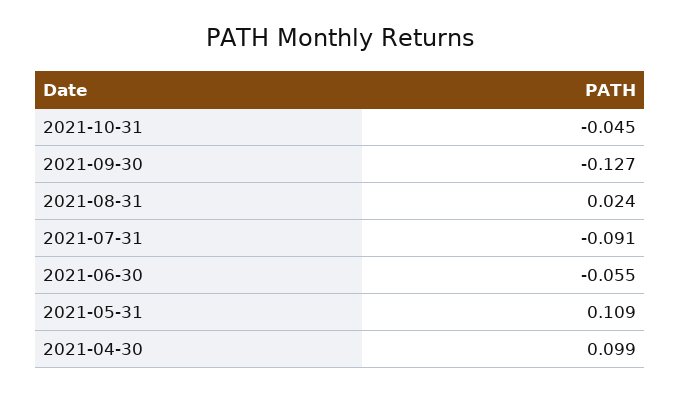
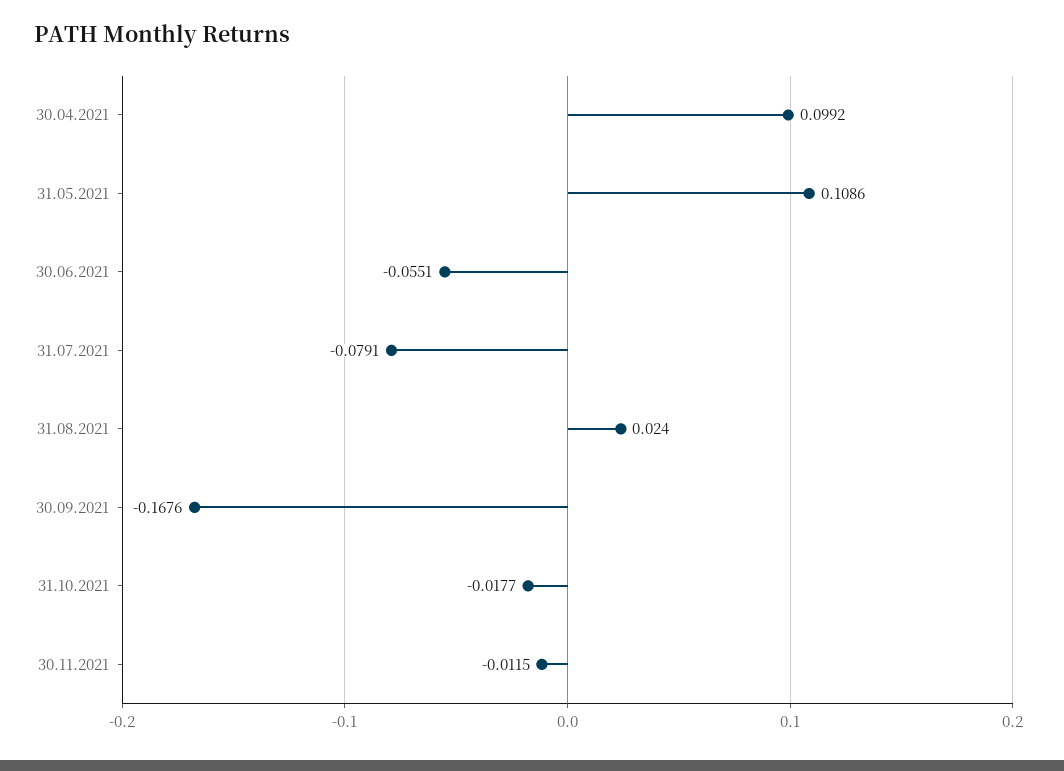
2021-10-31: -0.045 -> -0.0177
2021-09-30: -0.127 -> -0.1676
2021-07-31: -0.091 -> -0.0791
30.11.2021: none -> -0.0115

